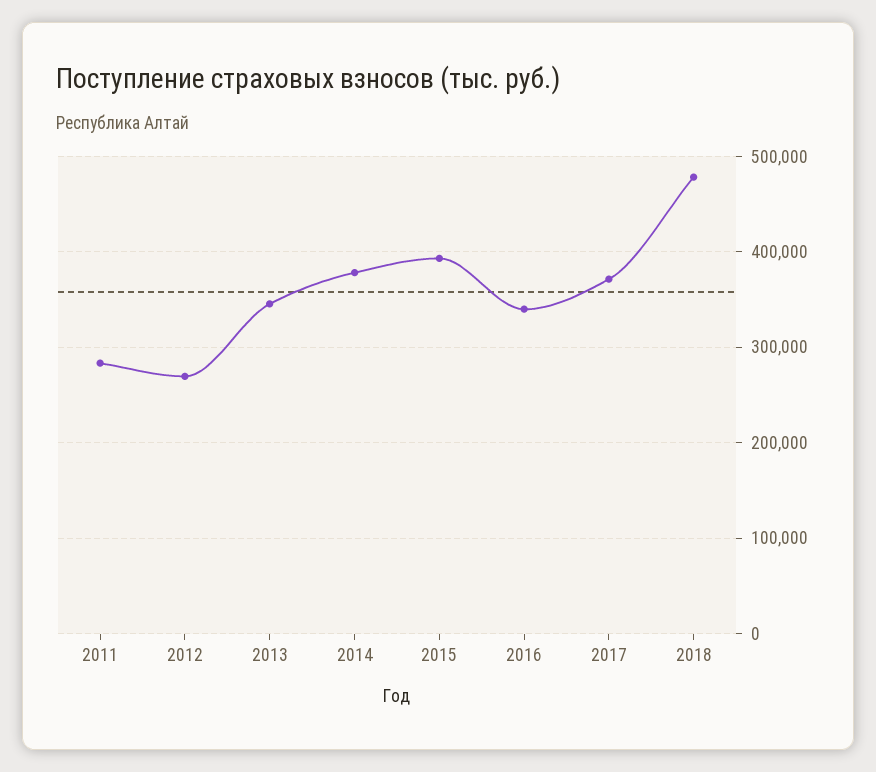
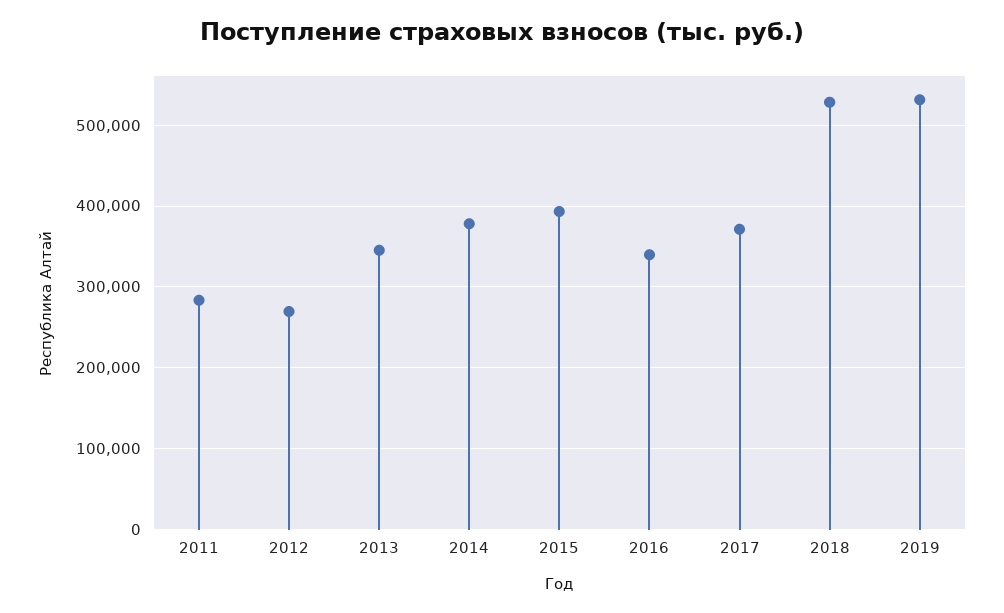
2018: 480000 -> 530000
2019: none -> 530000

